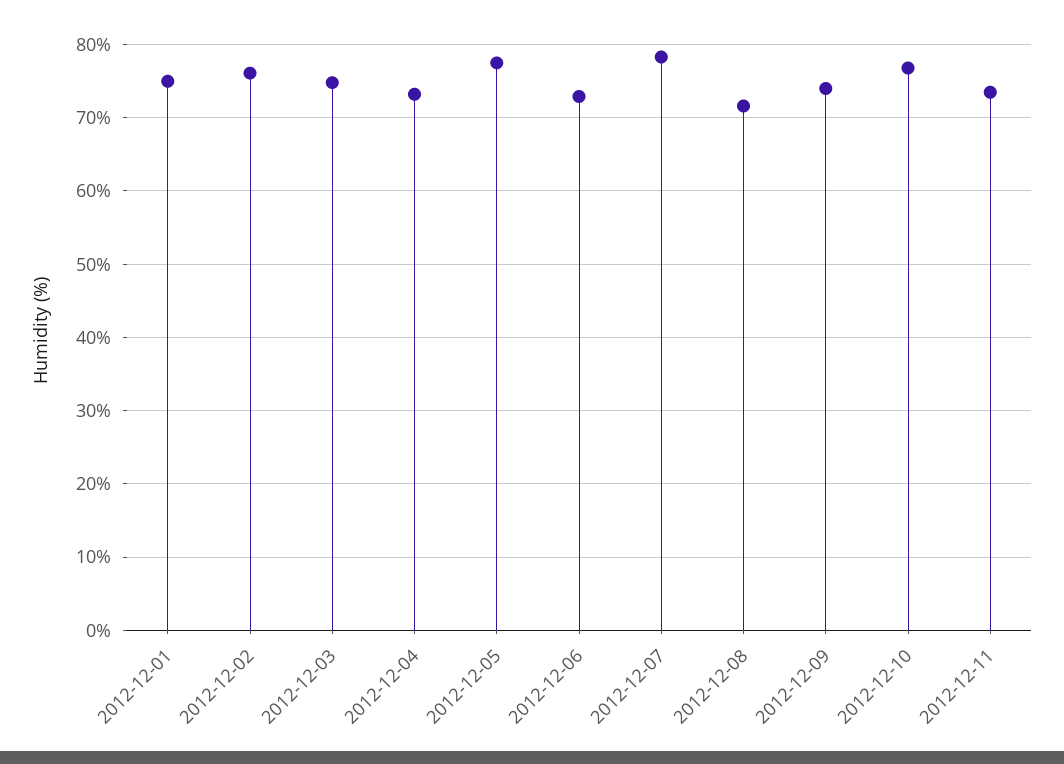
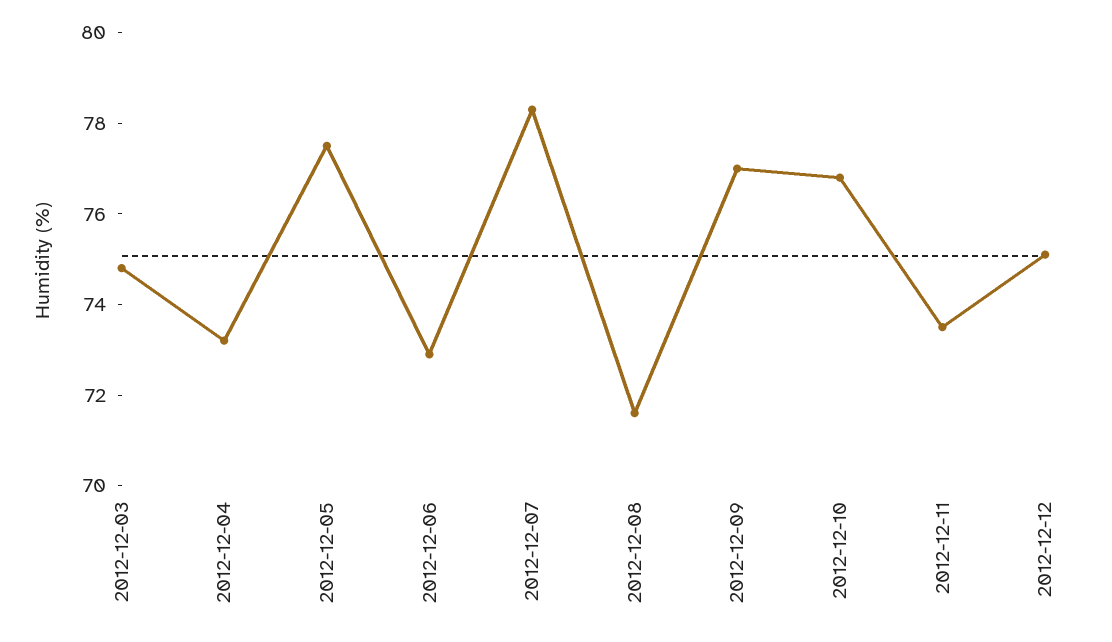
2012-12-01: 75 -> none
2012-12-02: 76 -> none
2012-12-09: 74 -> 77
2012-12-12: none -> 75

